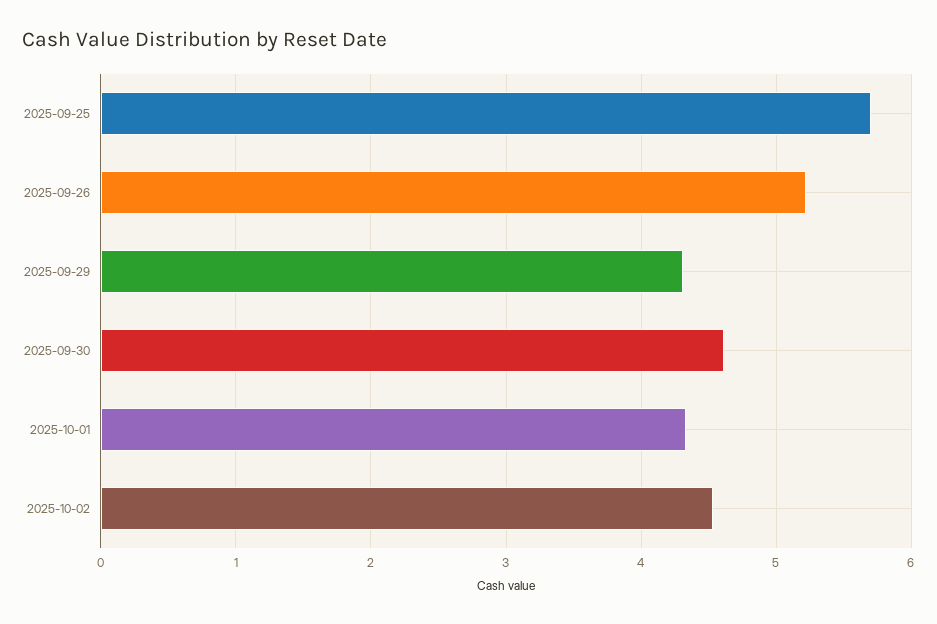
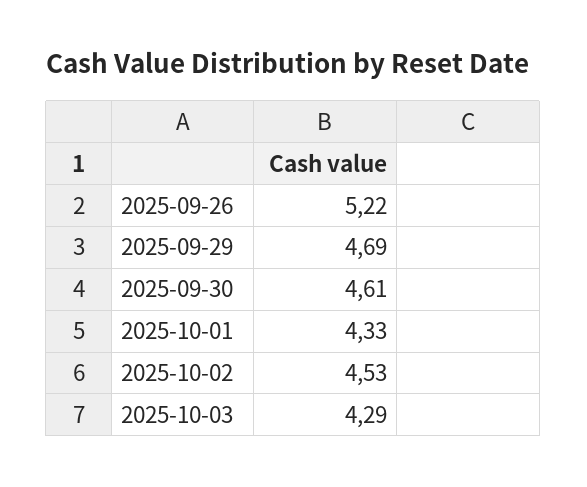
2025-09-25: 5.7 -> none
2025-09-29: 4.3 -> 4.69
2025-10-03: none -> 4.29

